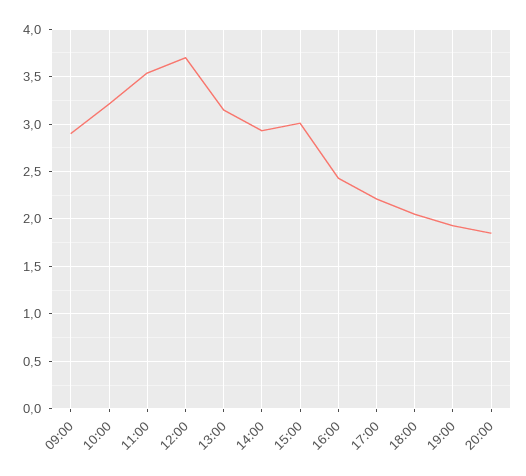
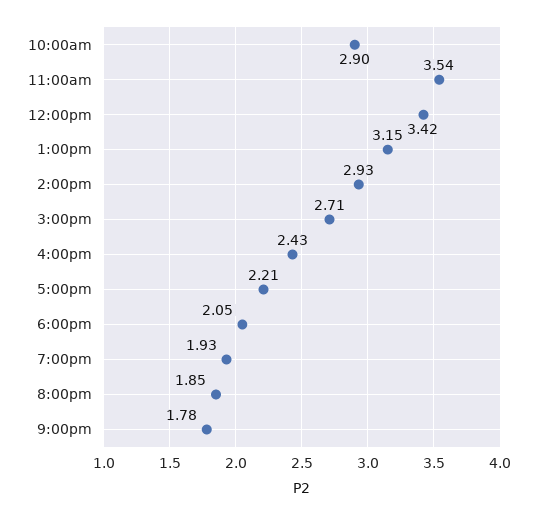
09:00: 2.9 -> none
10:00: 3.2 -> 2.9
12:00: 3.7 -> 3.42
15:00: 3 -> 2.71
9:00pm: none -> 1.78

